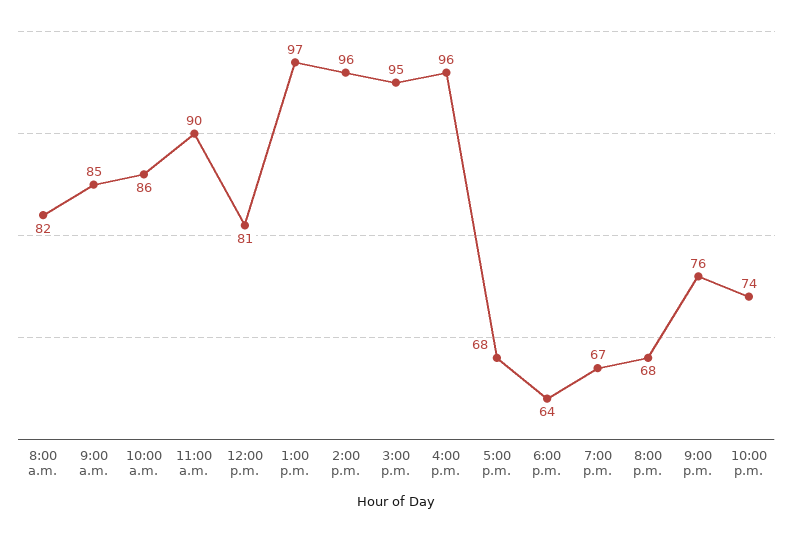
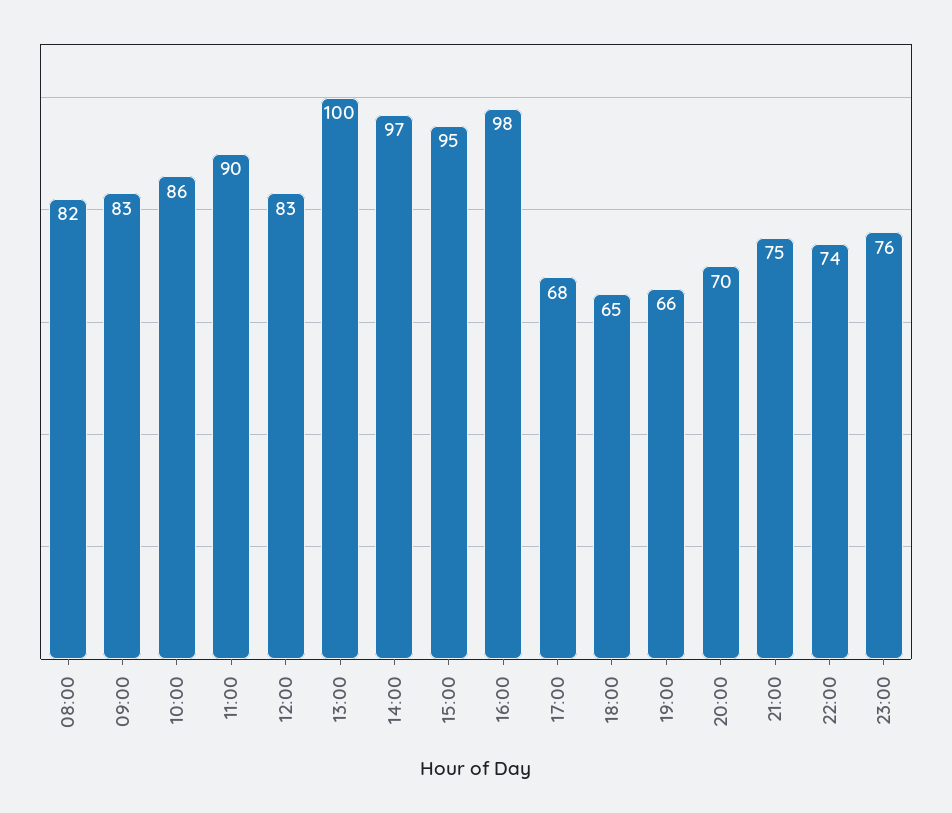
9:00 a.m.: 85 -> 83
12:00 p.m.: 81 -> 83
1:00 p.m.: 97 -> 100
2:00 p.m.: 96 -> 97
4:00 p.m.: 96 -> 98
6:00 p.m.: 64 -> 65
7:00 p.m.: 67 -> 66
8:00 p.m.: 68 -> 70
9:00 p.m.: 76 -> 75
23:00: none -> 76

